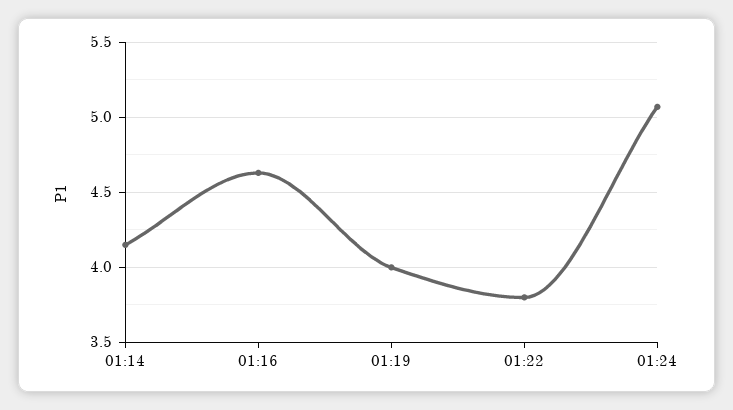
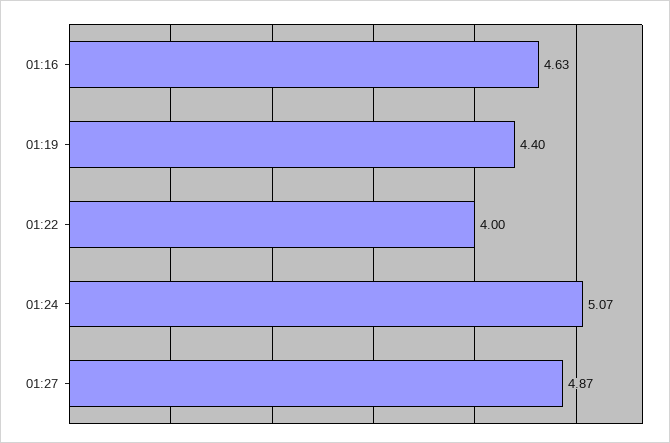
01:14: 4.15 -> none
01:19: 4 -> 4.4
01:22: 3.8 -> 4
01:27: none -> 4.87

